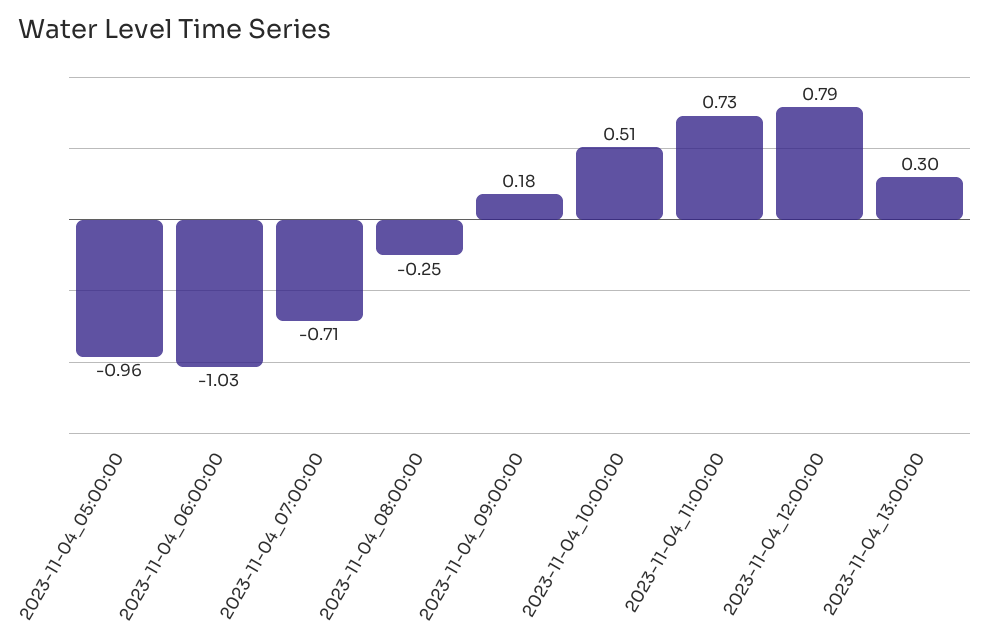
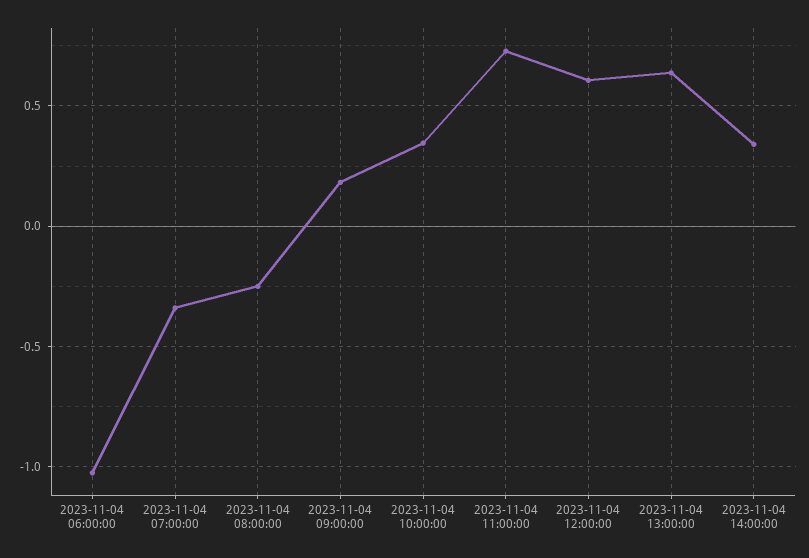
2023-11-04_05:00:00: -0.96 -> none
2023-11-04_07:00:00: -0.71 -> -0.35
2023-11-04_10:00:00: 0.51 -> 0.35
2023-11-04_12:00:00: 0.79 -> 0.6
2023-11-04_13:00:00: 0.3 -> 0.65
2023-11-04 14:00:00: none -> 0.35

